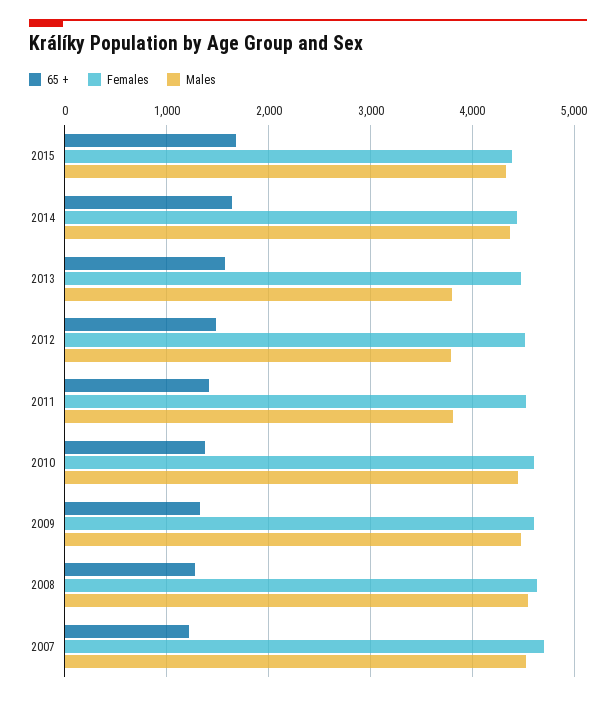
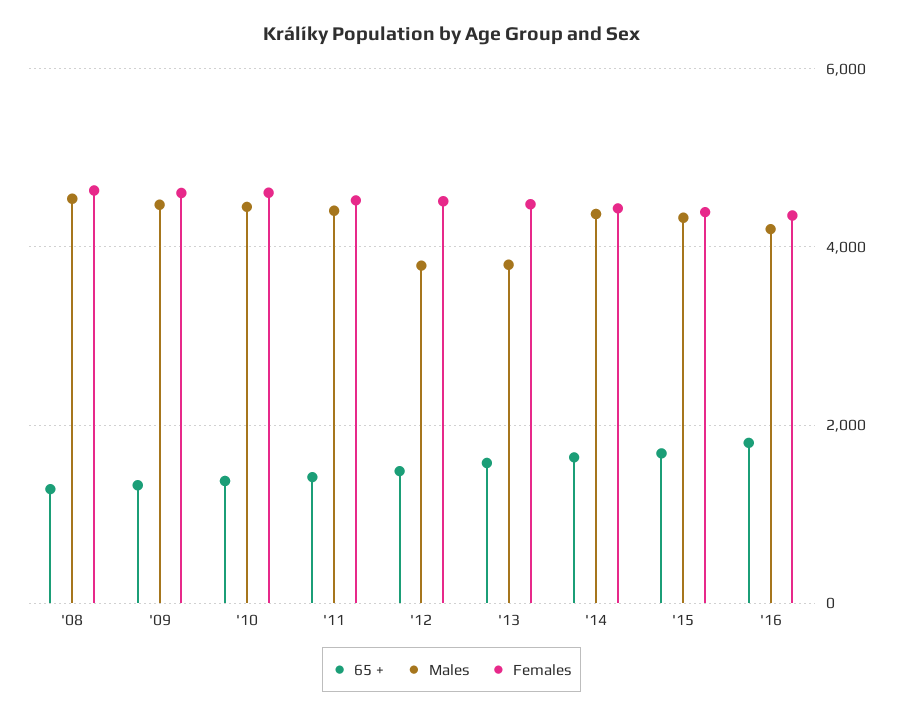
Males, 2011: 3800 -> 4400
65 +, 2007: 1200 -> none
Females, 2007: 4700 -> none
Males, 2007: 4500 -> none
65 +, '16: none -> 1800
Males, '16: none -> 4200
Females, '16: none -> 4400

